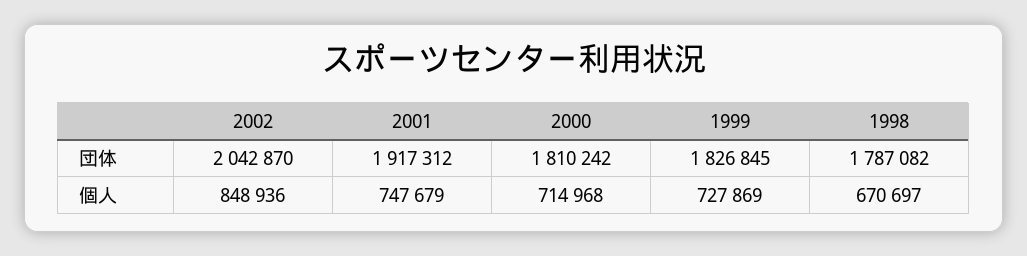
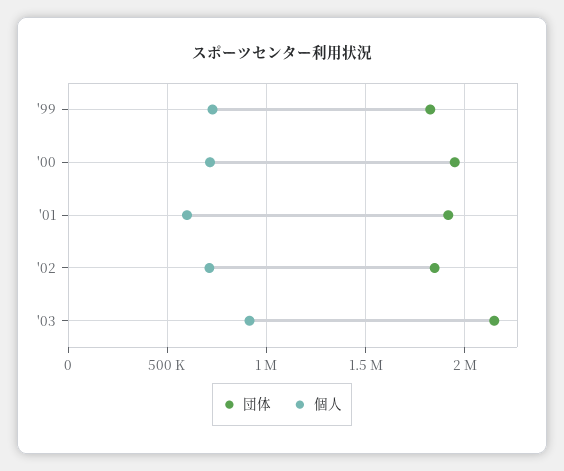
団体, 2002: 2042870 -> 1850000
団体, 2000: 1810242 -> 1950000
団体, 1998: 1787082 -> none
個人, 2002: 848936 -> 700000
個人, 2001: 747679 -> 600000
個人, 1998: 670697 -> none
団体, '03: none -> 2150000
個人, '03: none -> 900000

